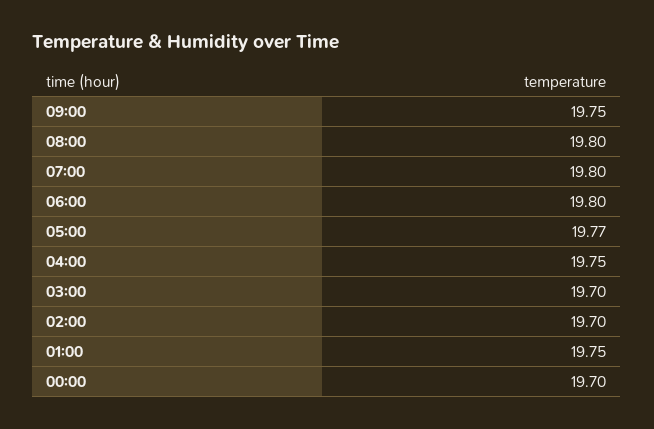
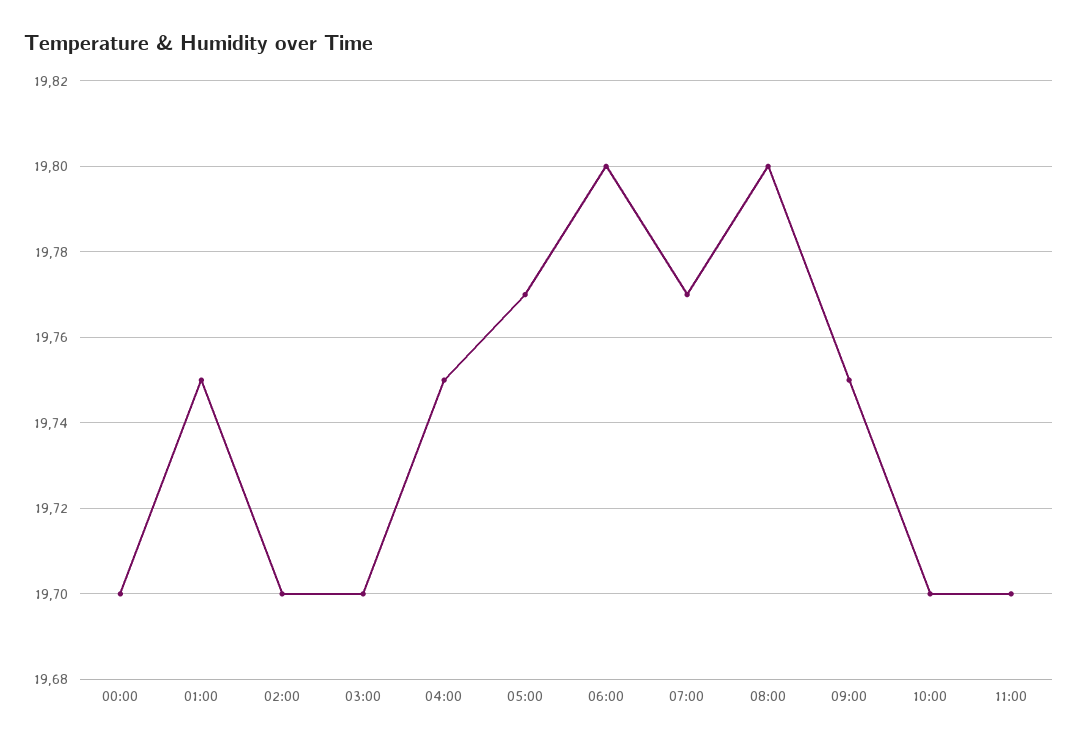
07:00: 19.8 -> 19.77
10:00: none -> 19.7
11:00: none -> 19.7

